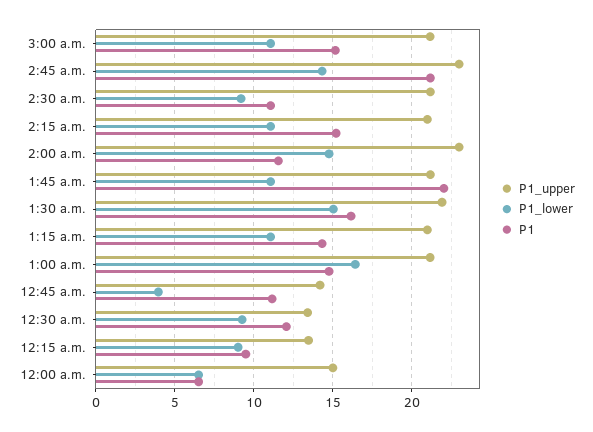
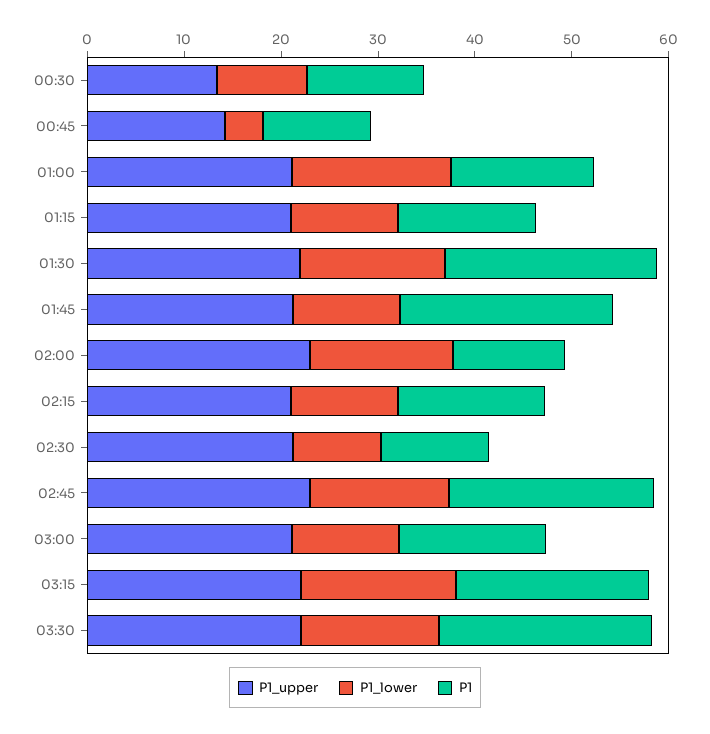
P1, 1:30 a.m.: 16 -> 22
P1_upper, 12:15 a.m.: 13.5 -> none
P1_lower, 12:15 a.m.: 9 -> none
P1, 12:15 a.m.: 9.5 -> none
P1_upper, 12:00 a.m.: 15 -> none
P1_lower, 12:00 a.m.: 6.5 -> none
P1, 12:00 a.m.: 6.5 -> none
P1_upper, 03:15: none -> 22
P1_lower, 03:15: none -> 16
P1, 03:15: none -> 20
P1_upper, 03:30: none -> 22
P1_lower, 03:30: none -> 14
P1, 03:30: none -> 22

